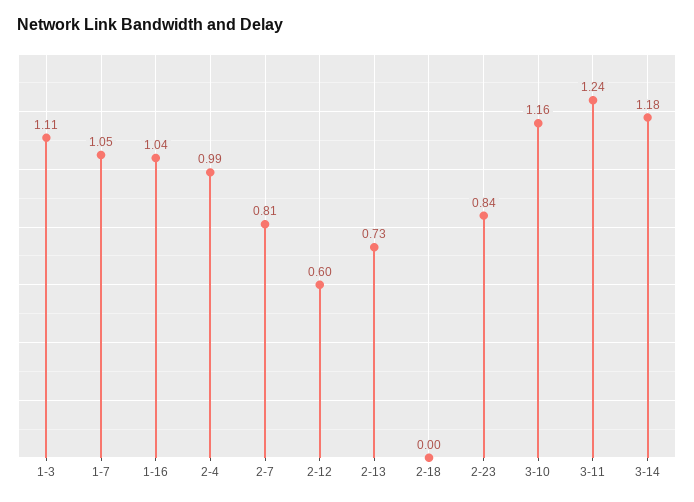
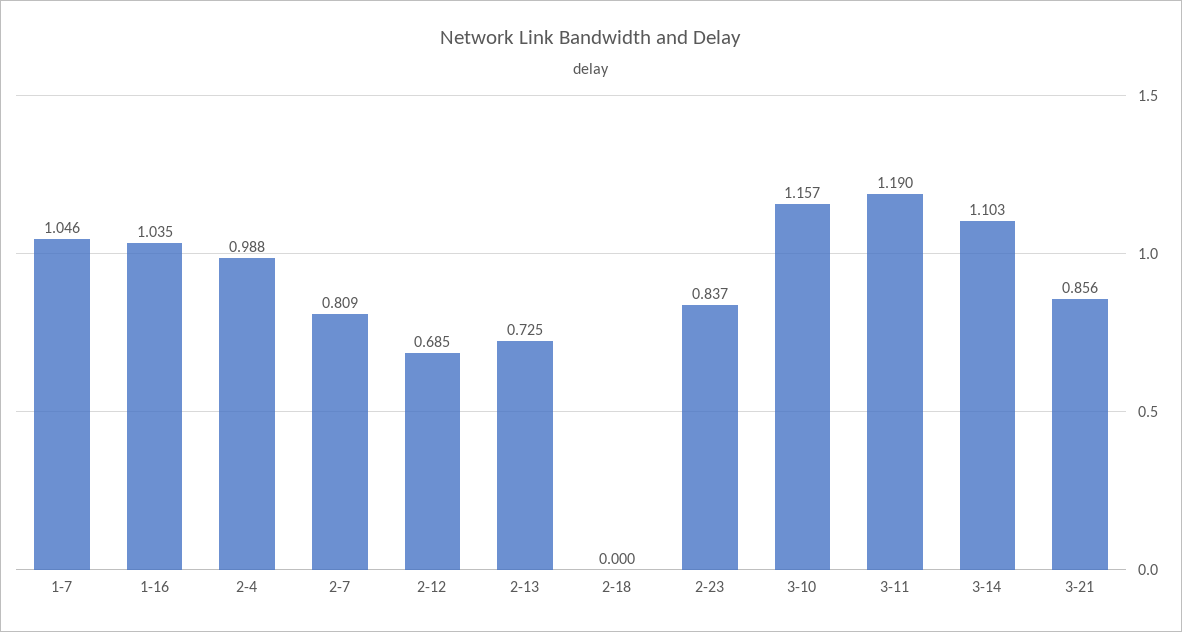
1-3: 1.11 -> none
2-12: 0.6 -> 0.685
3-11: 1.24 -> 1.19
3-14: 1.18 -> 1.103
3-21: none -> 0.856

